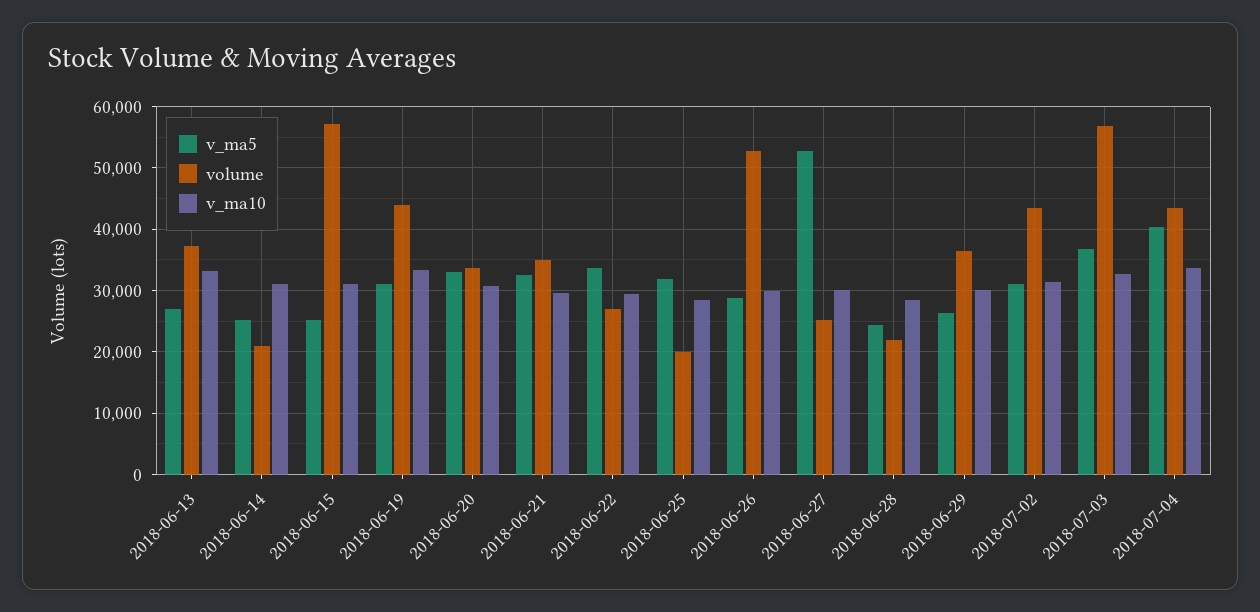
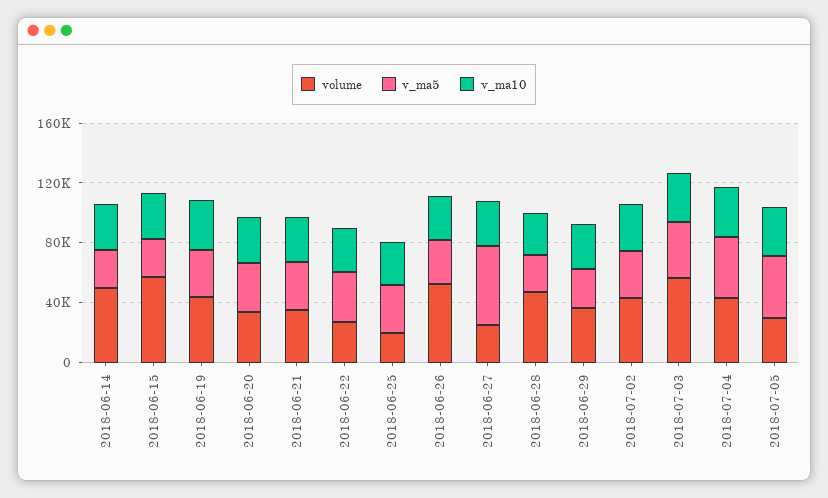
v_ma5, 2018-06-13: 27000 -> none
volume, 2018-06-13: 37000 -> none
v_ma10, 2018-06-13: 33000 -> none
volume, 2018-06-14: 21000 -> 50000
volume, 2018-06-28: 22000 -> 50000
volume, 2018-07-05: none -> 30000
v_ma5, 2018-07-05: none -> 40000
v_ma10, 2018-07-05: none -> 30000

